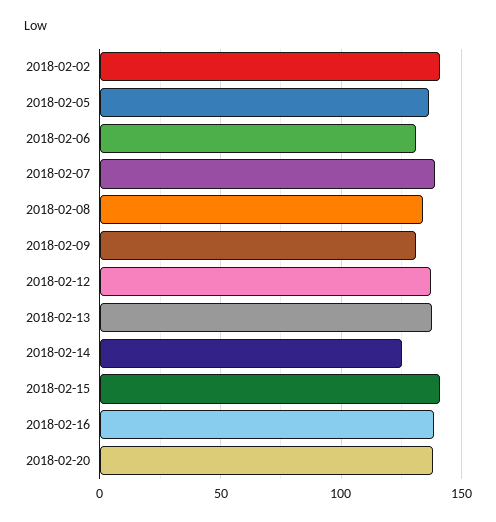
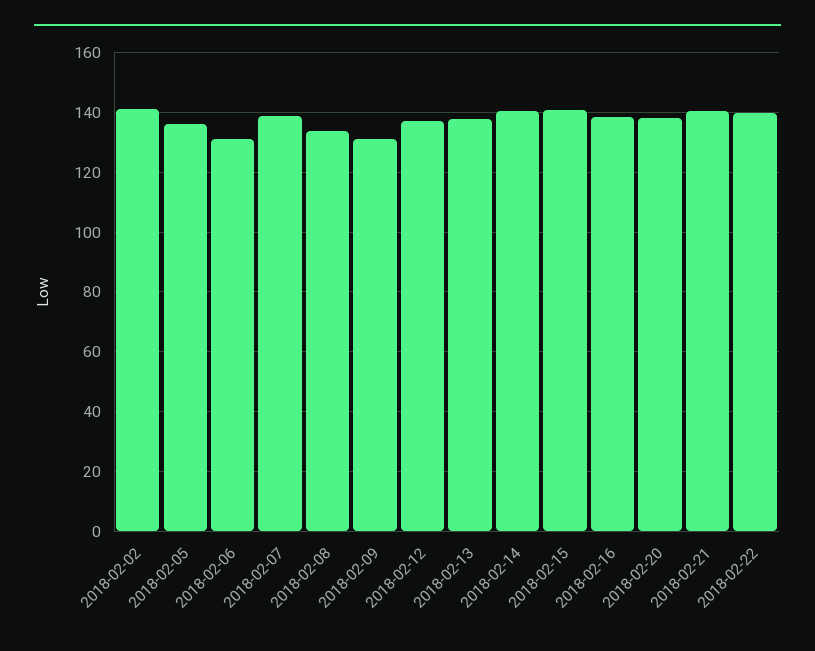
2018-02-14: 125 -> 140
2018-02-21: none -> 140
2018-02-22: none -> 140

